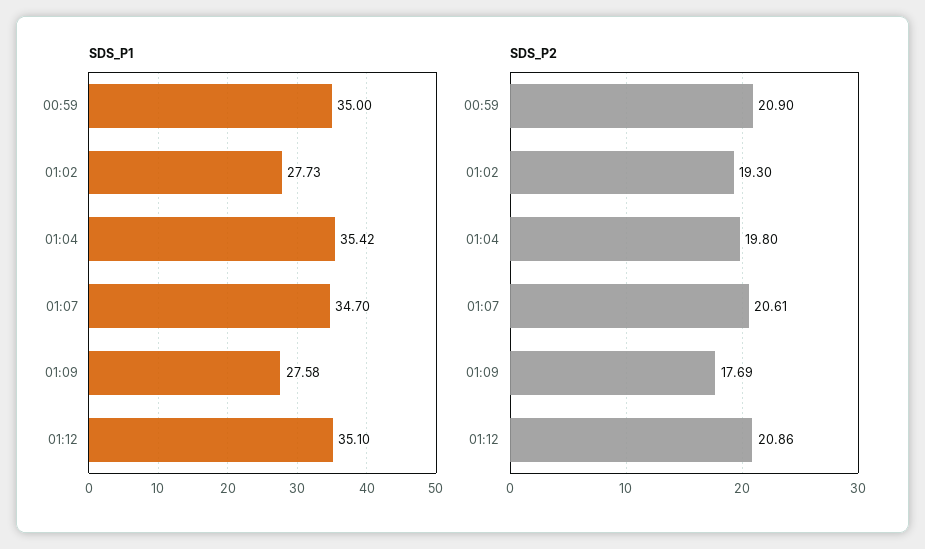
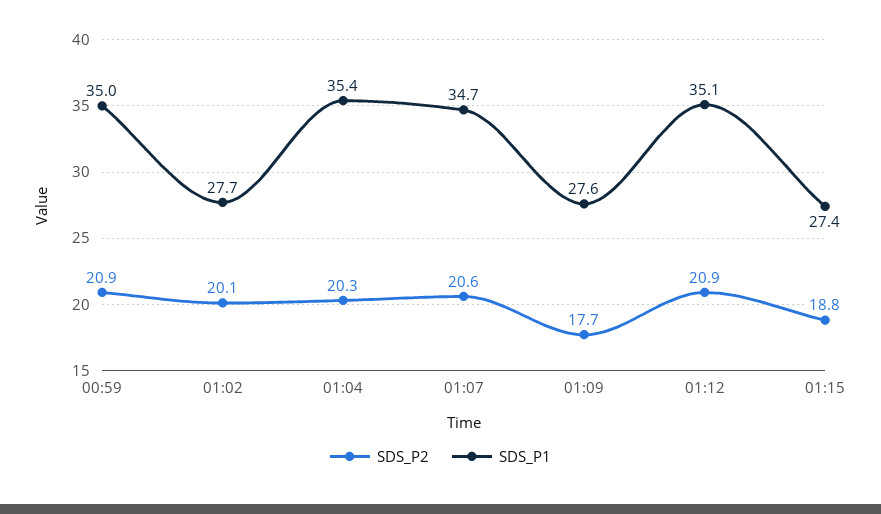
SDS_P2, 01:02: 19.3 -> 20.1
SDS_P2, 01:04: 19.8 -> 20.3
SDS_P2, 01:15: none -> 18.8
SDS_P1, 01:15: none -> 27.4

